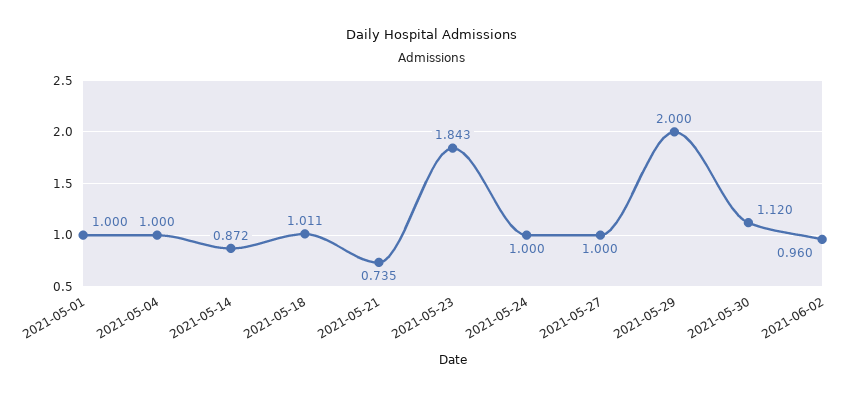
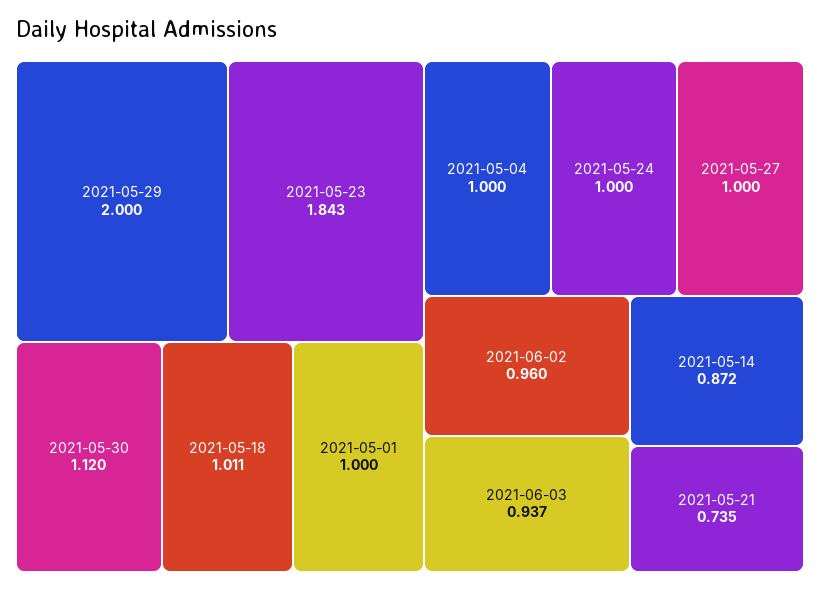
2021-06-03: none -> 0.937

